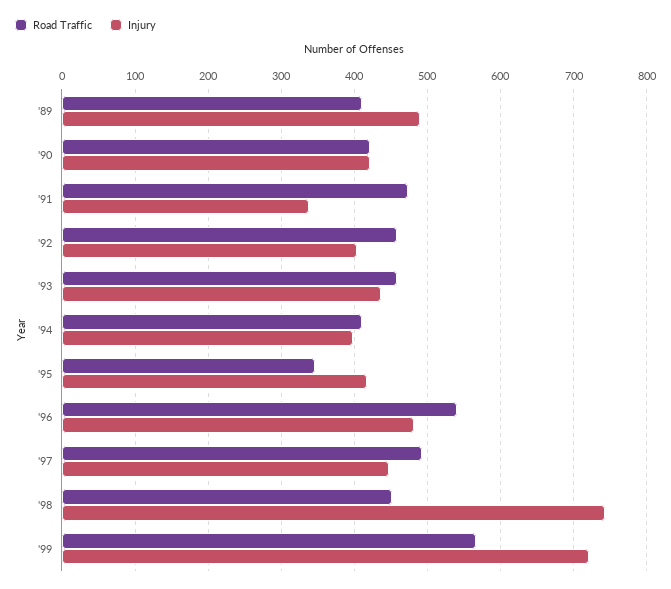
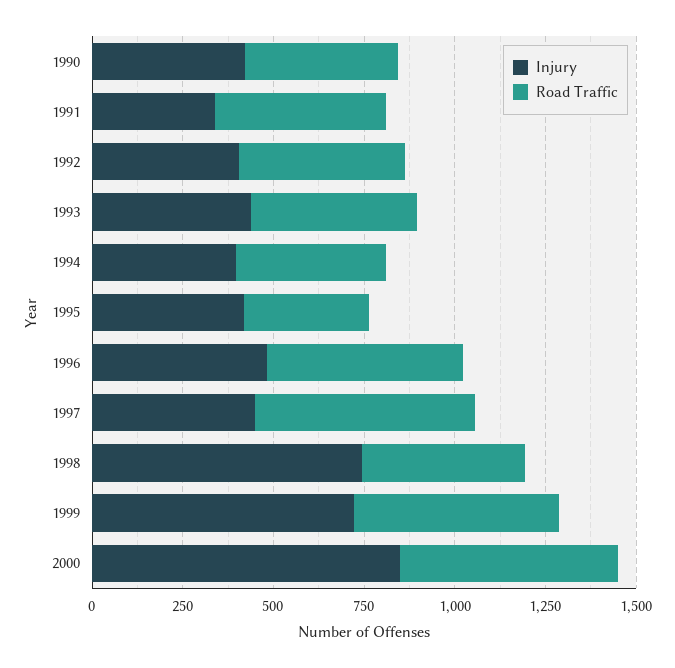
Road Traffic, '89: 410 -> none
Injury, '89: 490 -> none
Road Traffic, '97: 490 -> 600
Injury, 2000: none -> 850
Road Traffic, 2000: none -> 600

